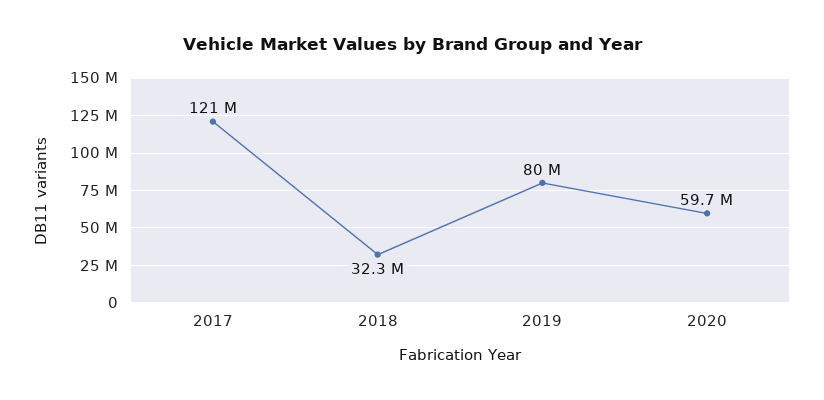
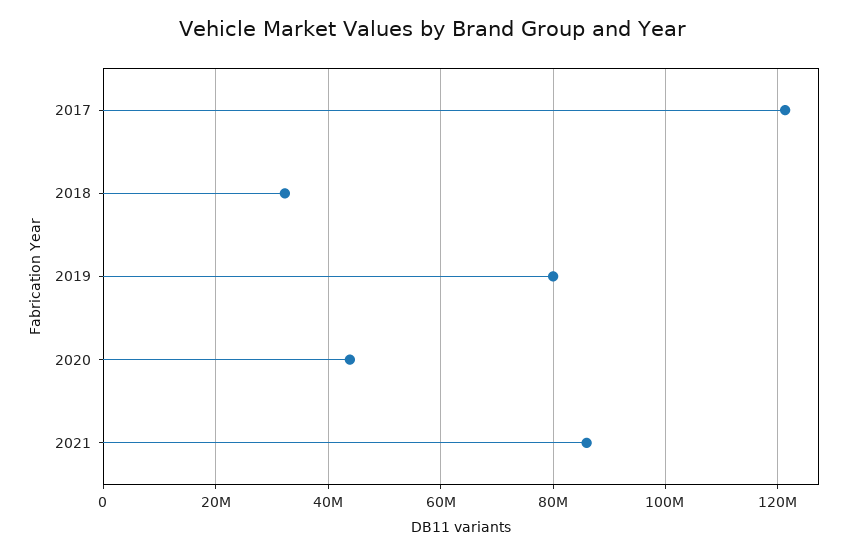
2020: 59700000 -> 44000000
2021: none -> 86000000

